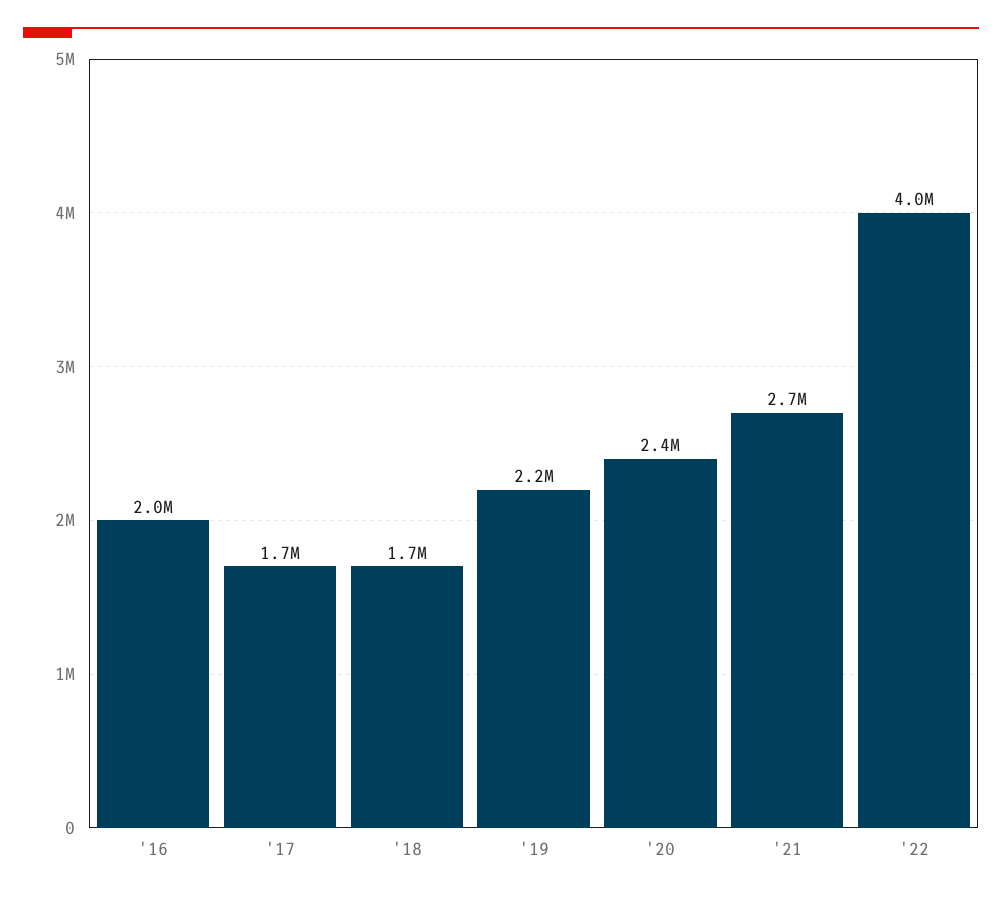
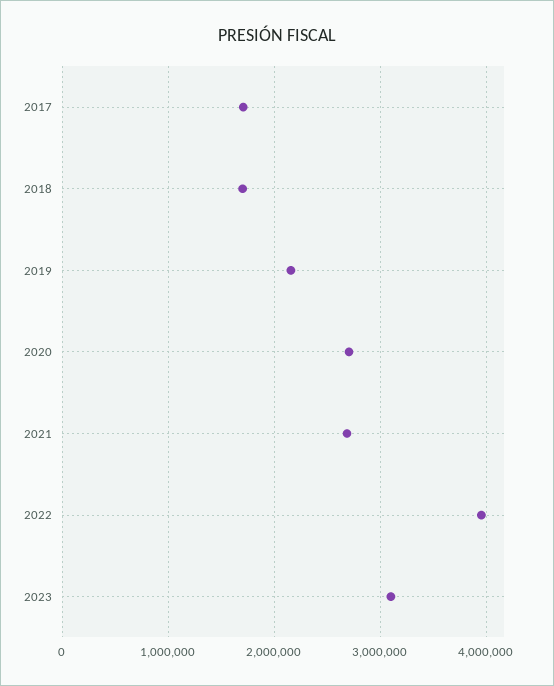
'16: 2000000 -> none
'20: 2400000 -> 2700000
2023: none -> 3100000

